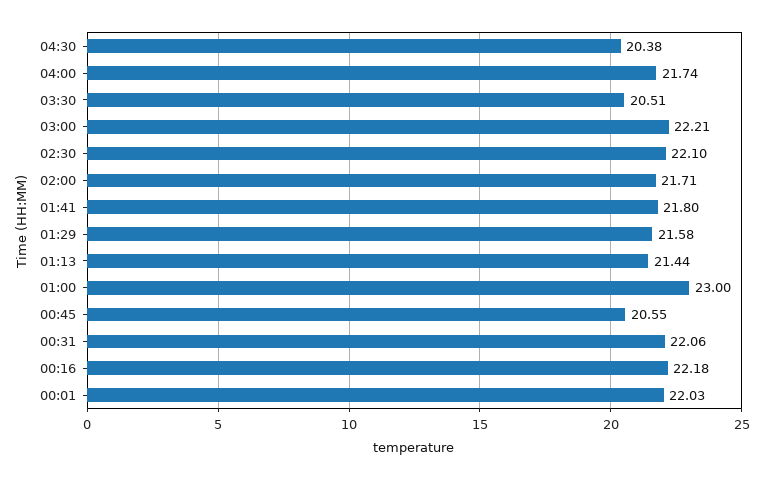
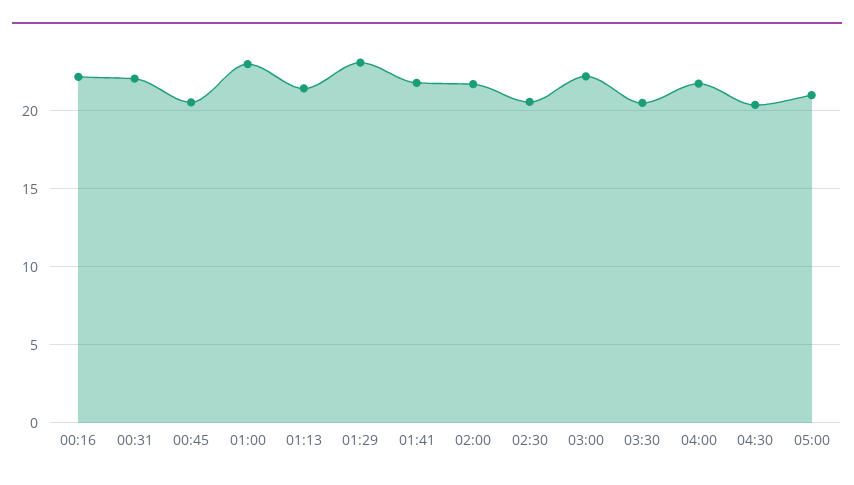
02:30: 22.1 -> 20.5
01:29: 21.58 -> 23
00:01: 22.03 -> none
05:00: none -> 21

